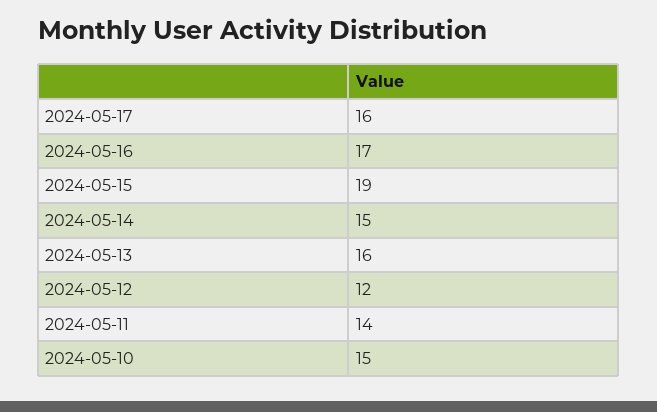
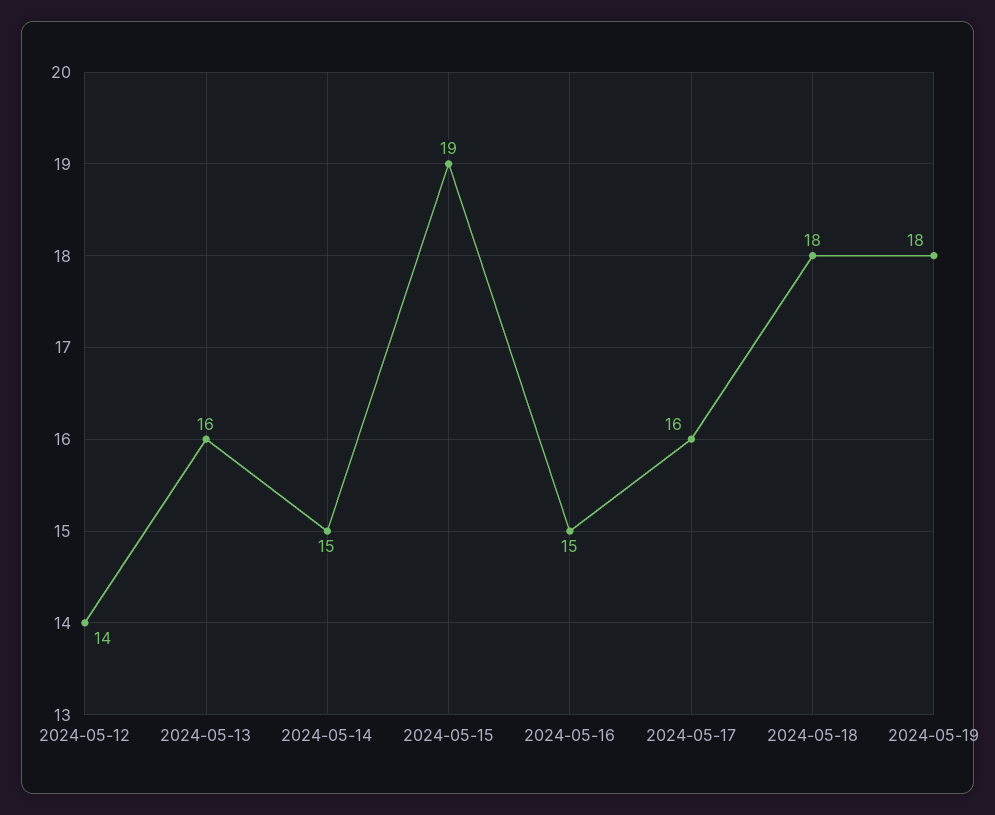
2024-05-16: 17 -> 15
2024-05-12: 12 -> 14
2024-05-11: 14 -> none
2024-05-10: 15 -> none
2024-05-18: none -> 18
2024-05-19: none -> 18

